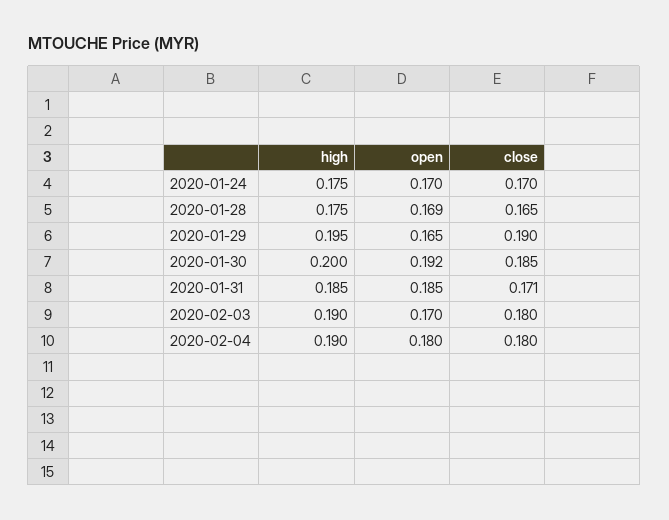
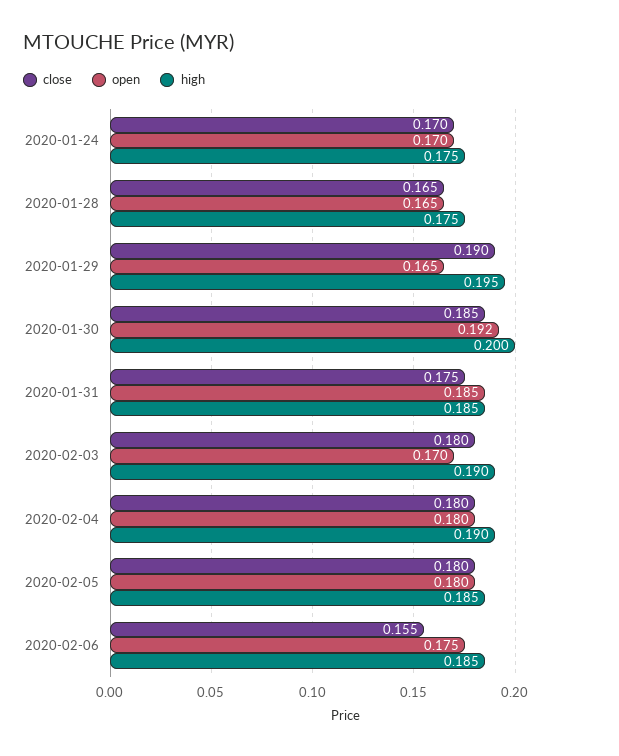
open, 2020-01-28: 0.169 -> 0.165
close, 2020-01-31: 0.171 -> 0.175
close, 2020-02-05: none -> 0.18
open, 2020-02-05: none -> 0.18
high, 2020-02-05: none -> 0.185
close, 2020-02-06: none -> 0.155
open, 2020-02-06: none -> 0.175
high, 2020-02-06: none -> 0.185

